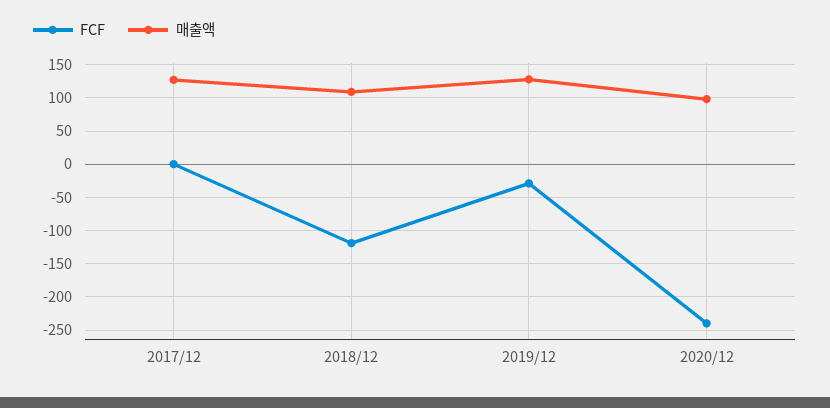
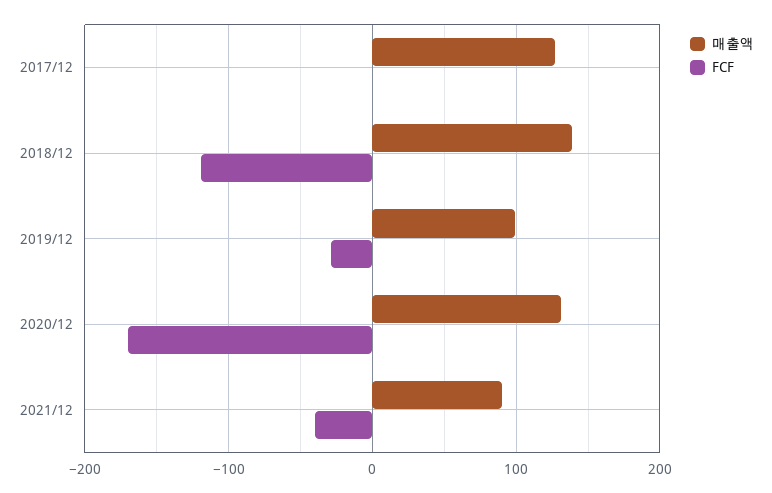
매출액, 2018/12: 110 -> 140
매출액, 2019/12: 130 -> 100
FCF, 2020/12: -240 -> -170
매출액, 2020/12: 100 -> 130
매출액, 2021/12: none -> 90
FCF, 2021/12: none -> -40

